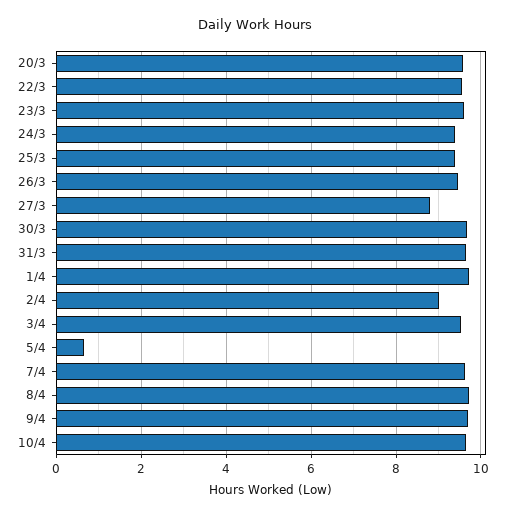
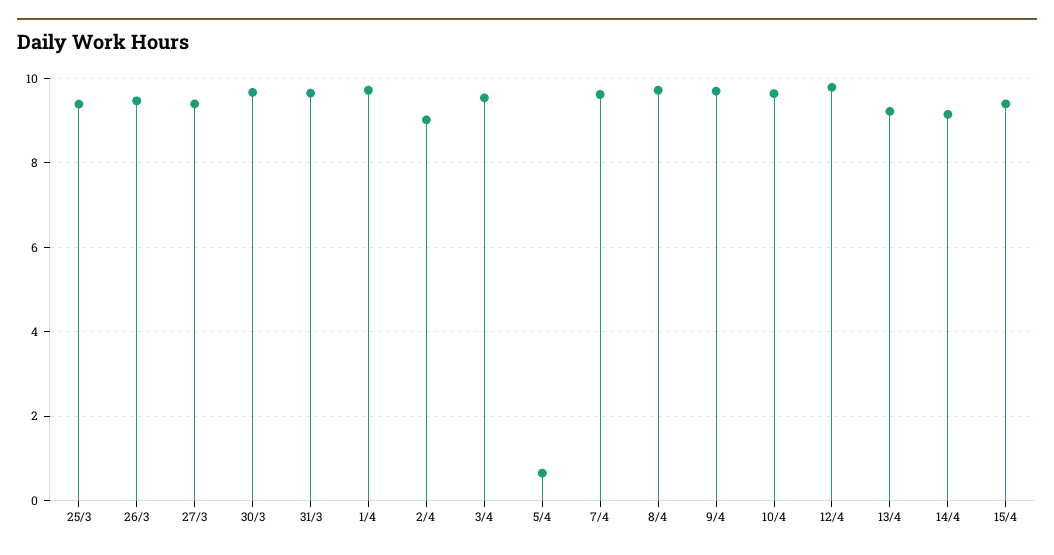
20/3: 9.6 -> none
22/3: 9.6 -> none
23/3: 9.6 -> none
24/3: 9.4 -> none
27/3: 8.8 -> 9.4
12/4: none -> 9.8
13/4: none -> 9.2
14/4: none -> 9.2
15/4: none -> 9.4

